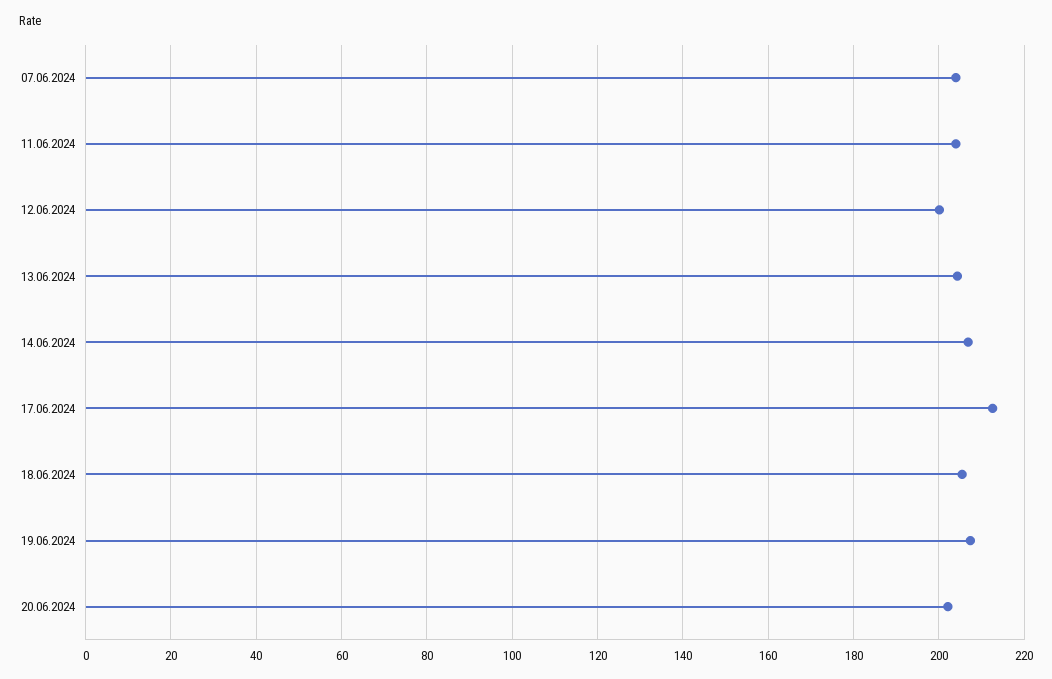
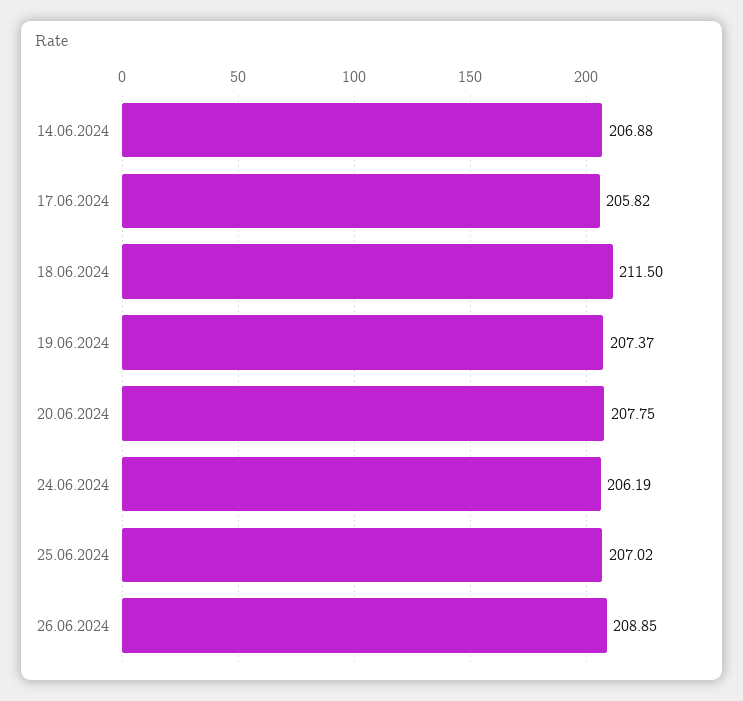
07.06.2024: 204 -> none
11.06.2024: 204 -> none
12.06.2024: 200 -> none
13.06.2024: 204 -> none
17.06.2024: 212 -> 205.82
18.06.2024: 206 -> 211.5
20.06.2024: 202 -> 207.75
24.06.2024: none -> 206.19
25.06.2024: none -> 207.02
26.06.2024: none -> 208.85

